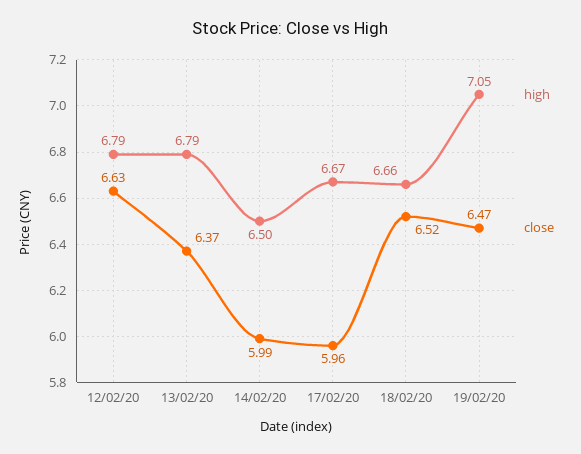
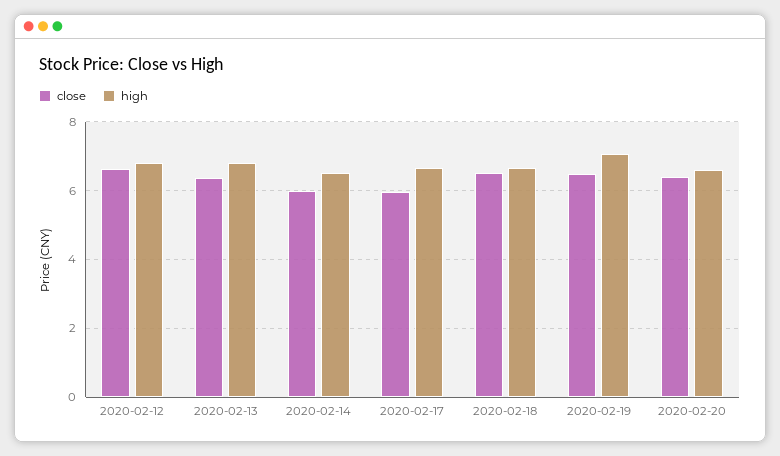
close, 2020-02-20: none -> 6.4
high, 2020-02-20: none -> 6.6

